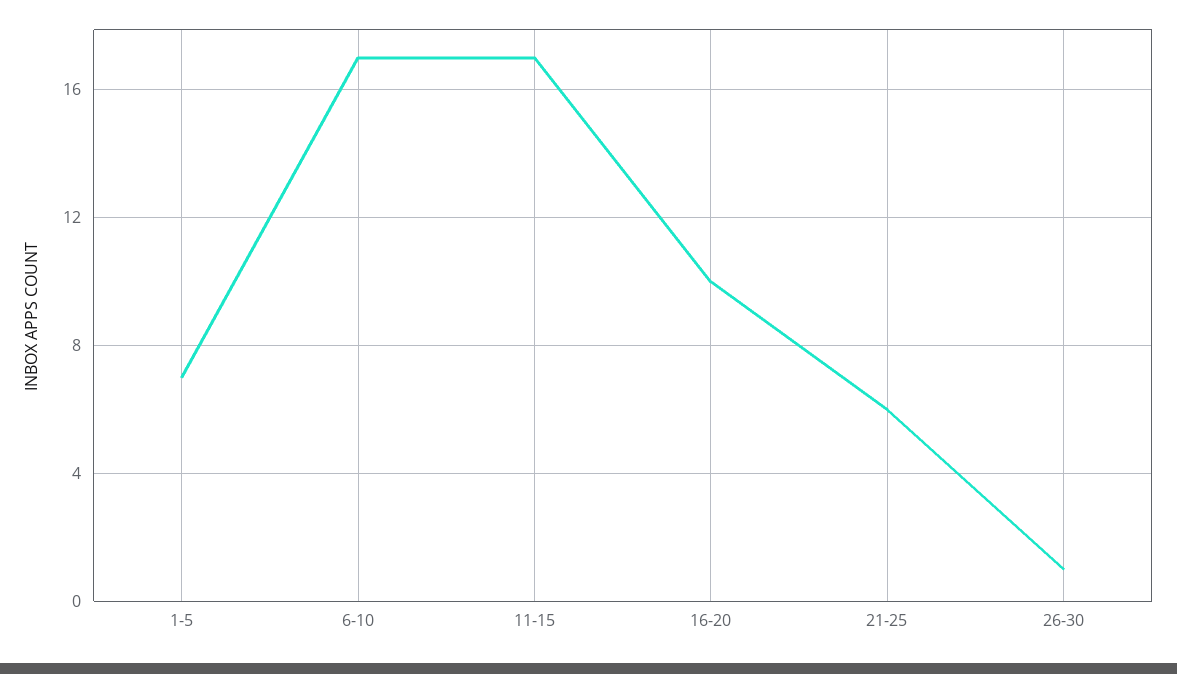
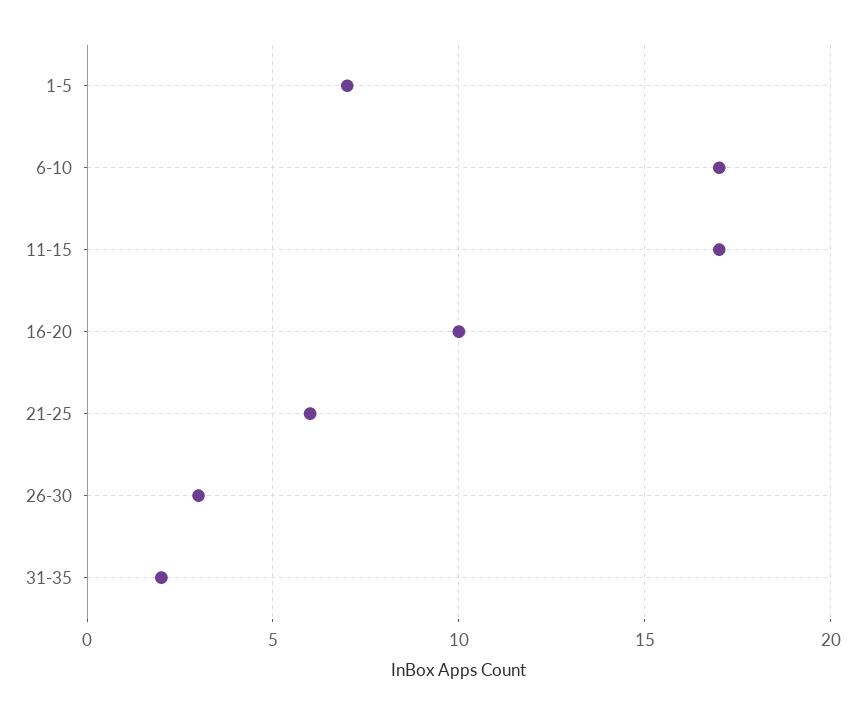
26-30: 1 -> 3
31-35: none -> 2

